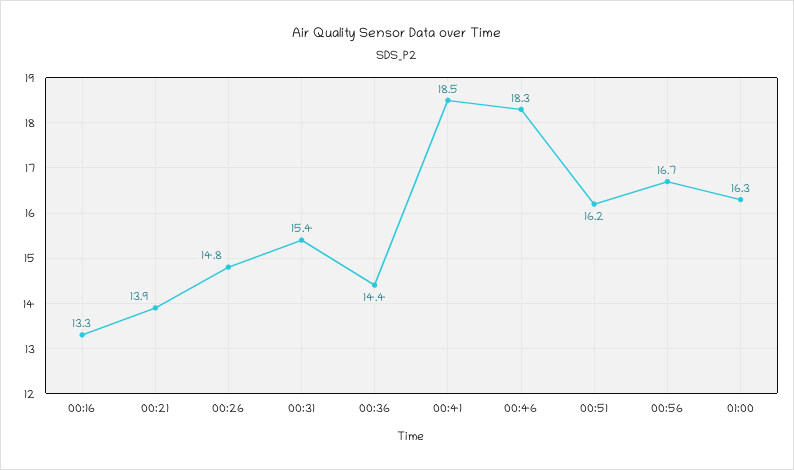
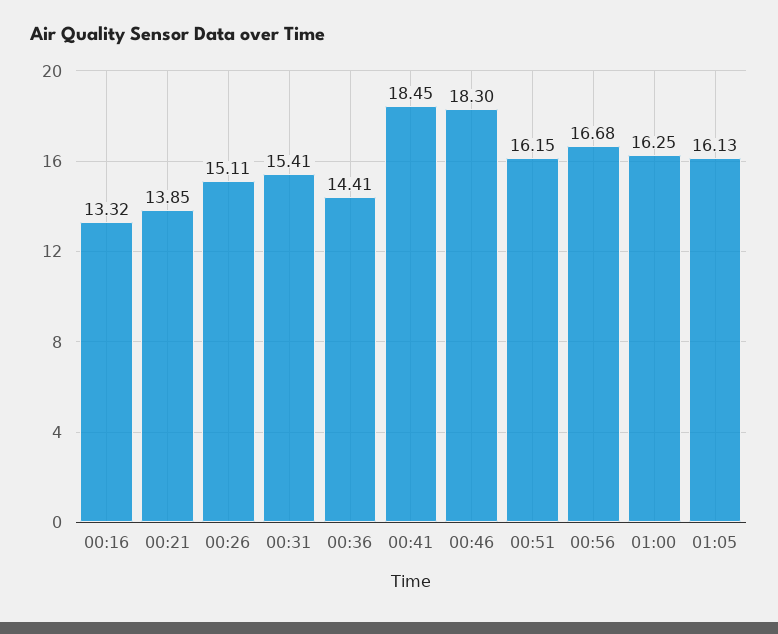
00:26: 14.8 -> 15.11
01:05: none -> 16.13

